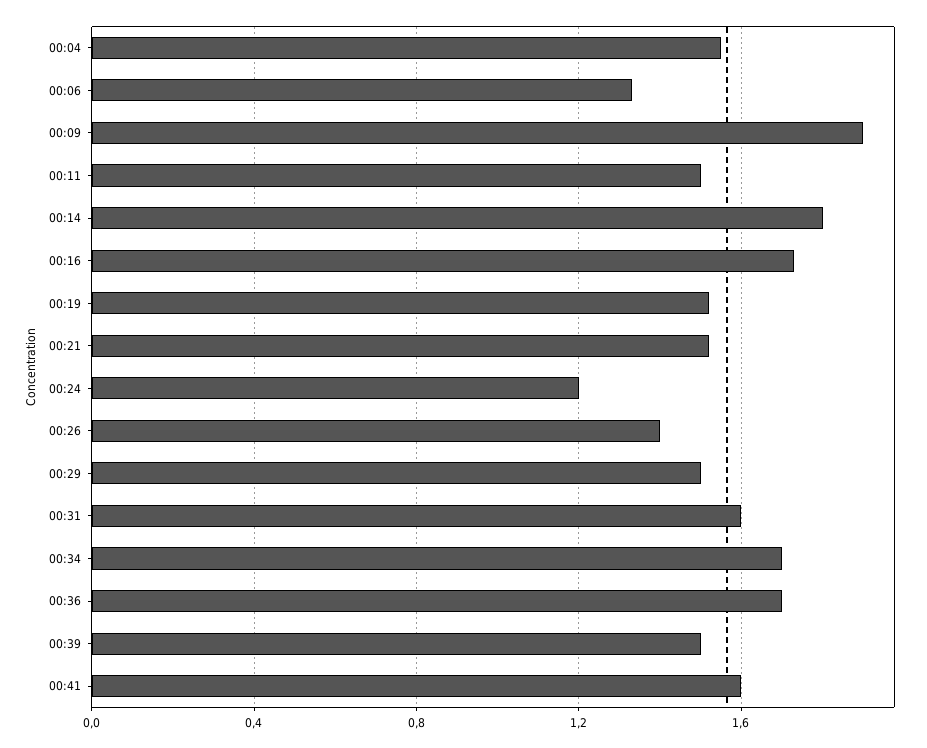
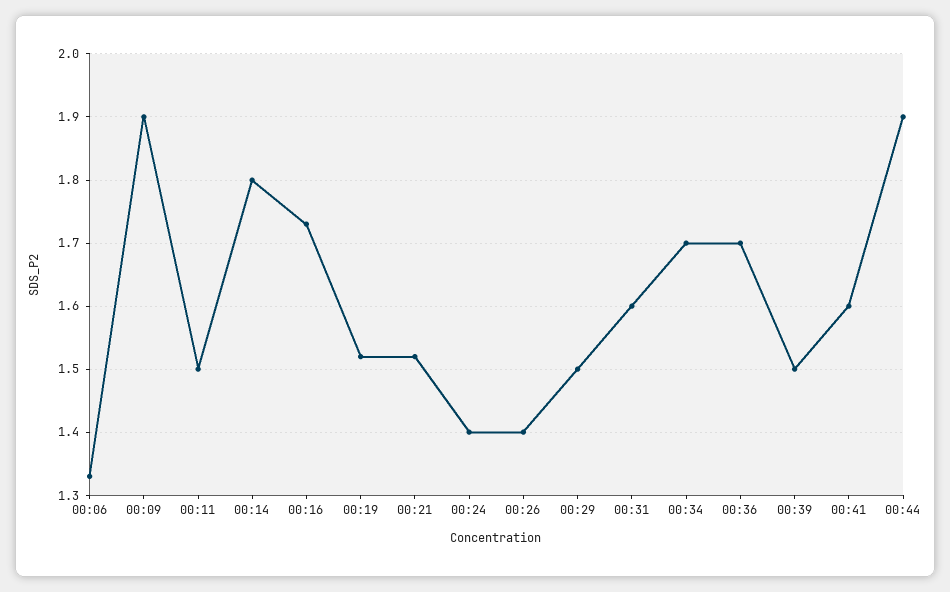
00:04: 1.55 -> none
00:24: 1.2 -> 1.4
00:44: none -> 1.9

